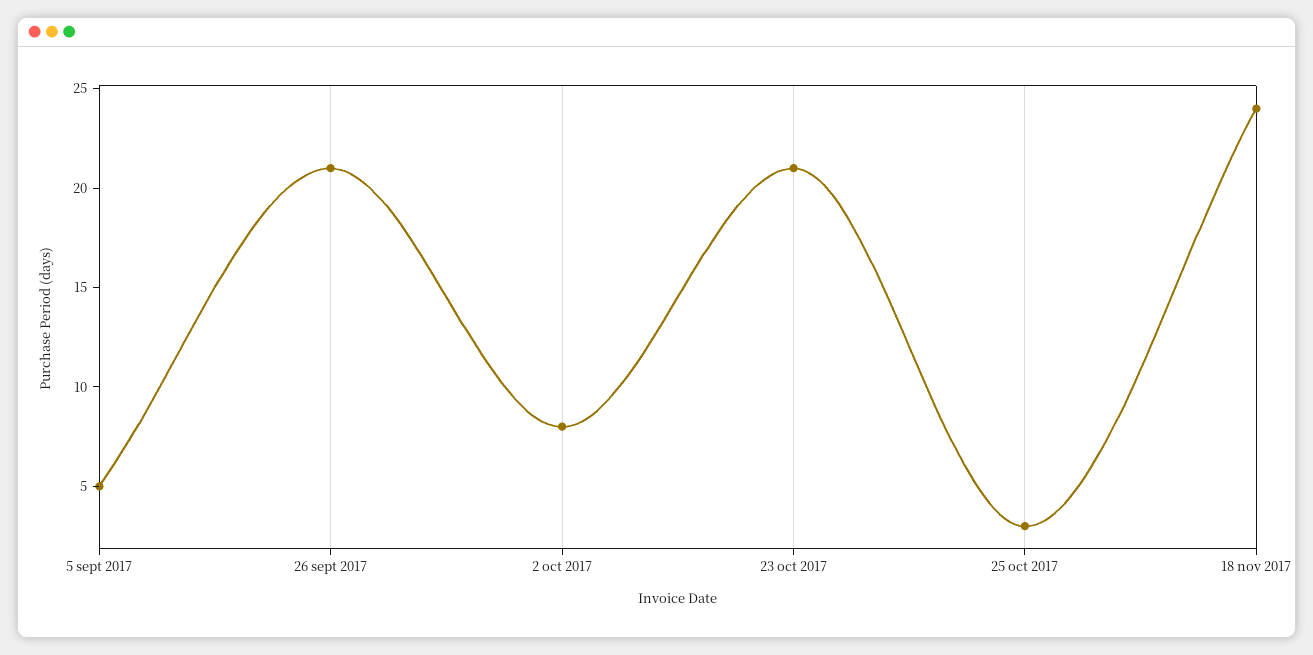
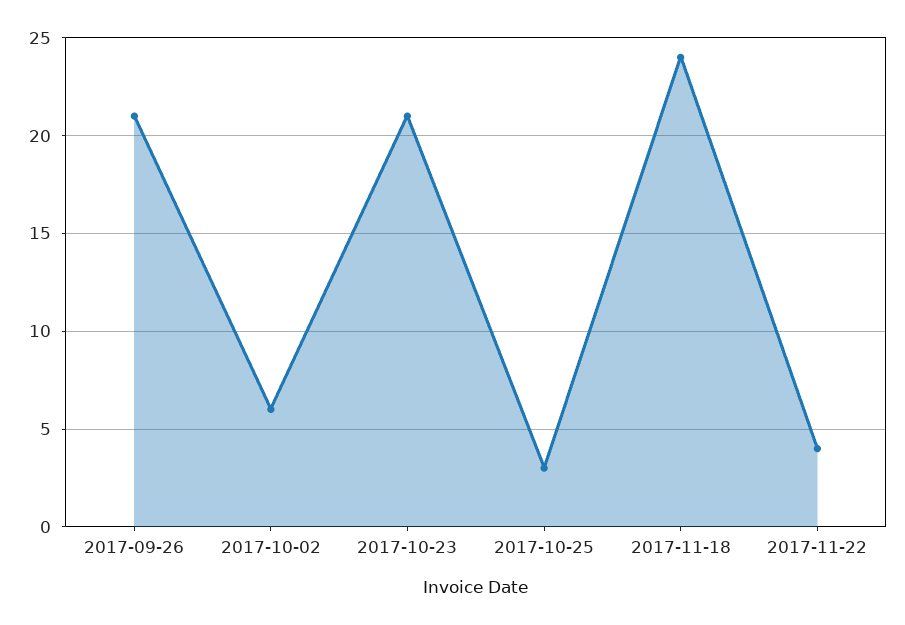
5 sept 2017: 5 -> none
2 oct 2017: 8 -> 6
2017-11-22: none -> 4

